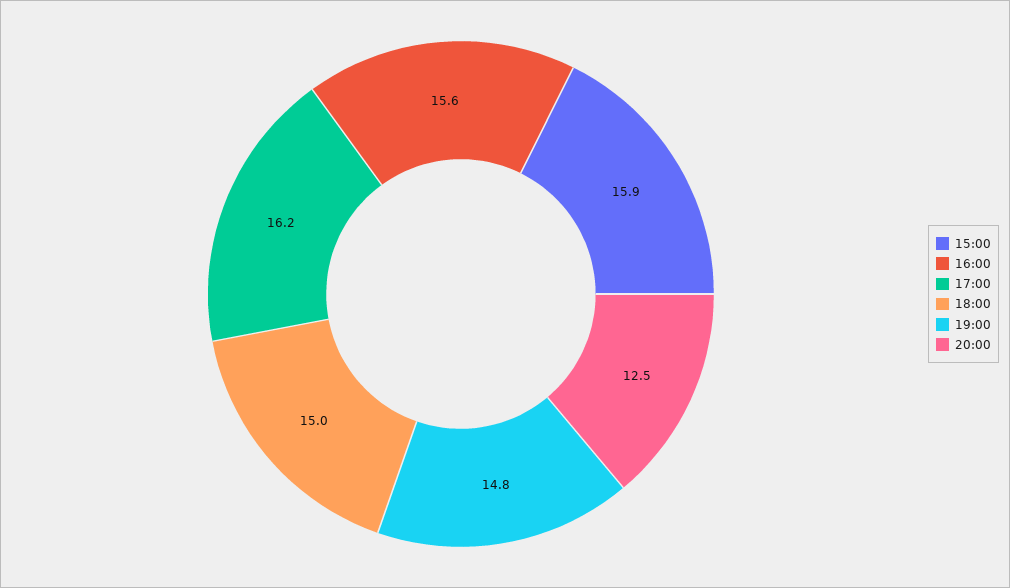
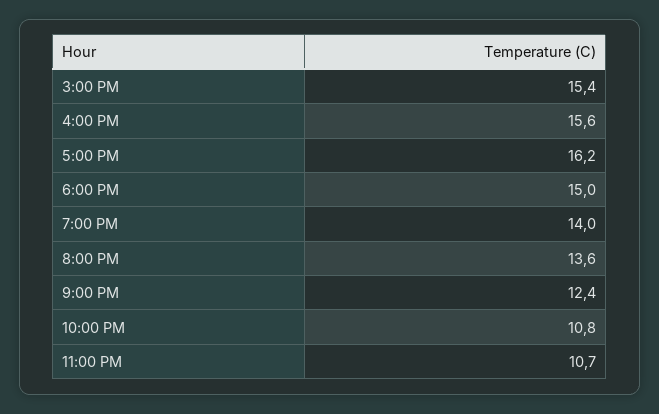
15:00: 15.9 -> 15.4
19:00: 14.8 -> 14
20:00: 12.5 -> 13.6
9:00 PM: none -> 12.4
10:00 PM: none -> 10.8
11:00 PM: none -> 10.7

